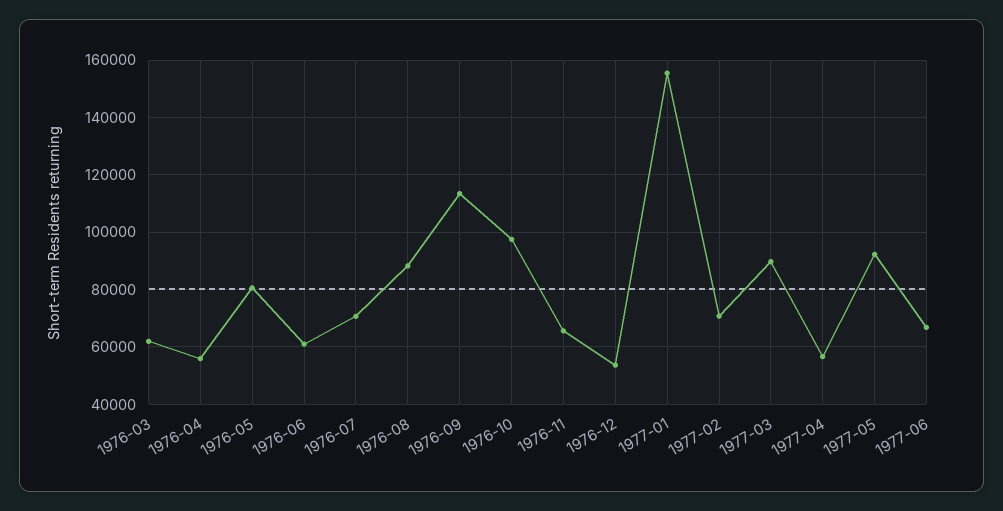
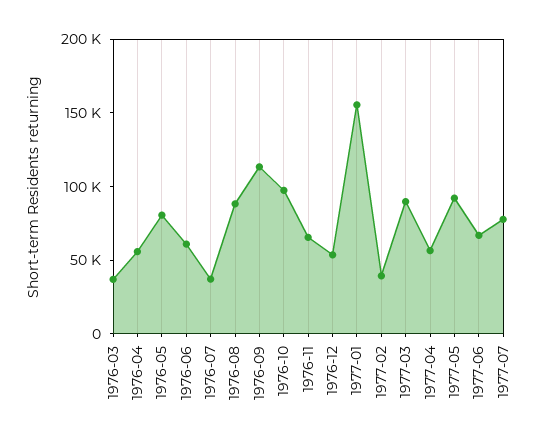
1976-03: 62500 -> 40000
1976-07: 70000 -> 40000
1977-02: 70000 -> 40000
1977-07: none -> 80000

